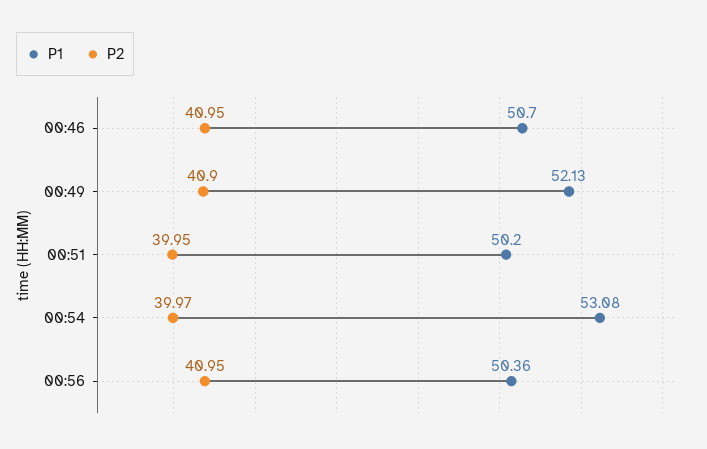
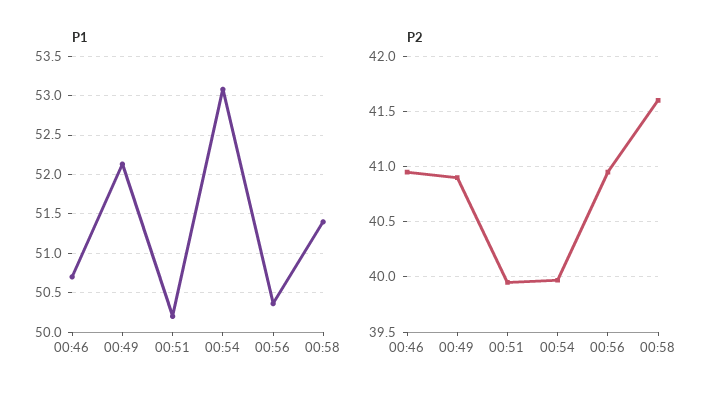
P1, 00:58: none -> 51.4
P2, 00:58: none -> 41.6

